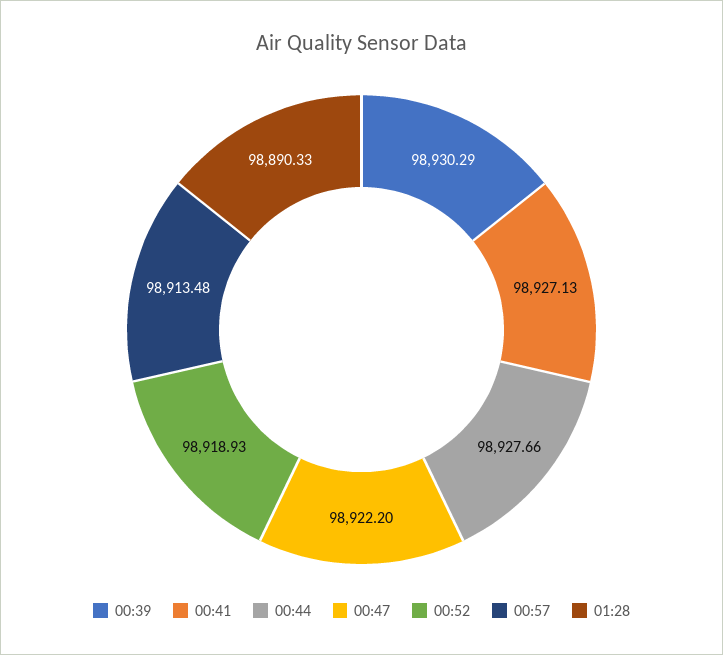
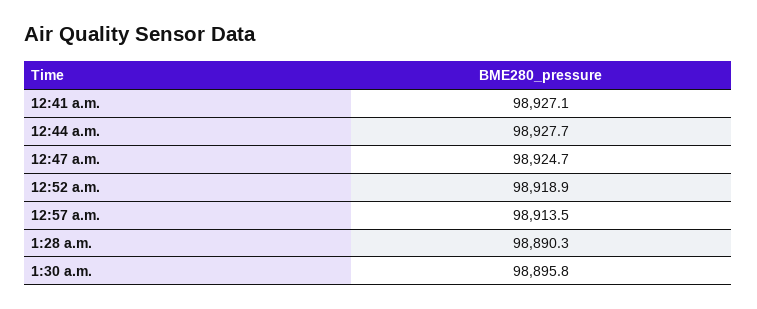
00:39: 98930.29 -> none
00:47: 98922.2 -> 98924.7
1:30 a.m.: none -> 98895.8

